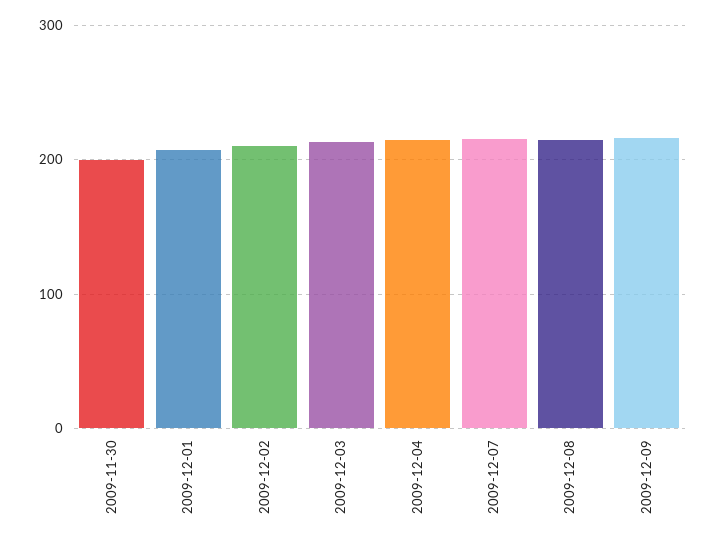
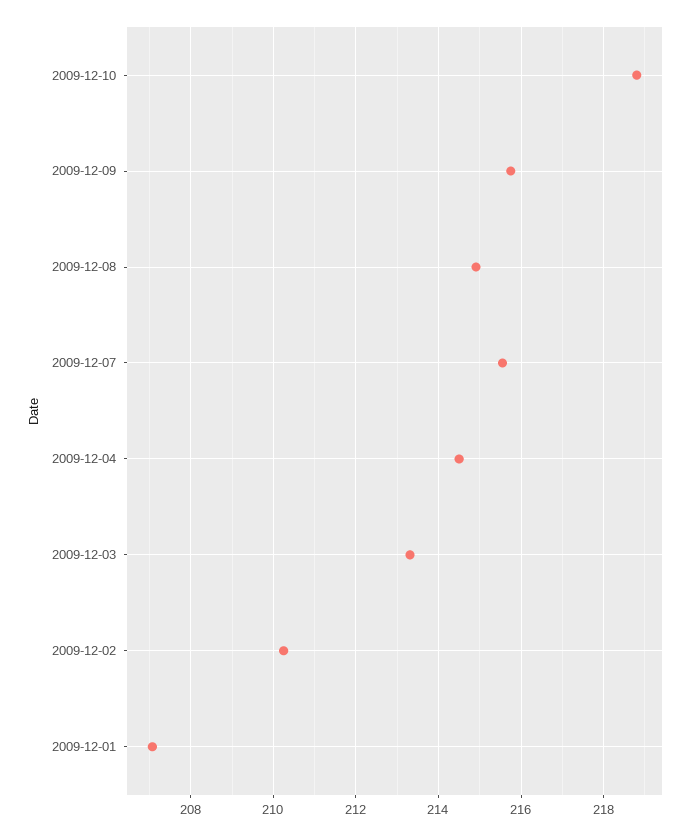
2009-11-30: 200 -> none
2009-12-10: none -> 218.8

